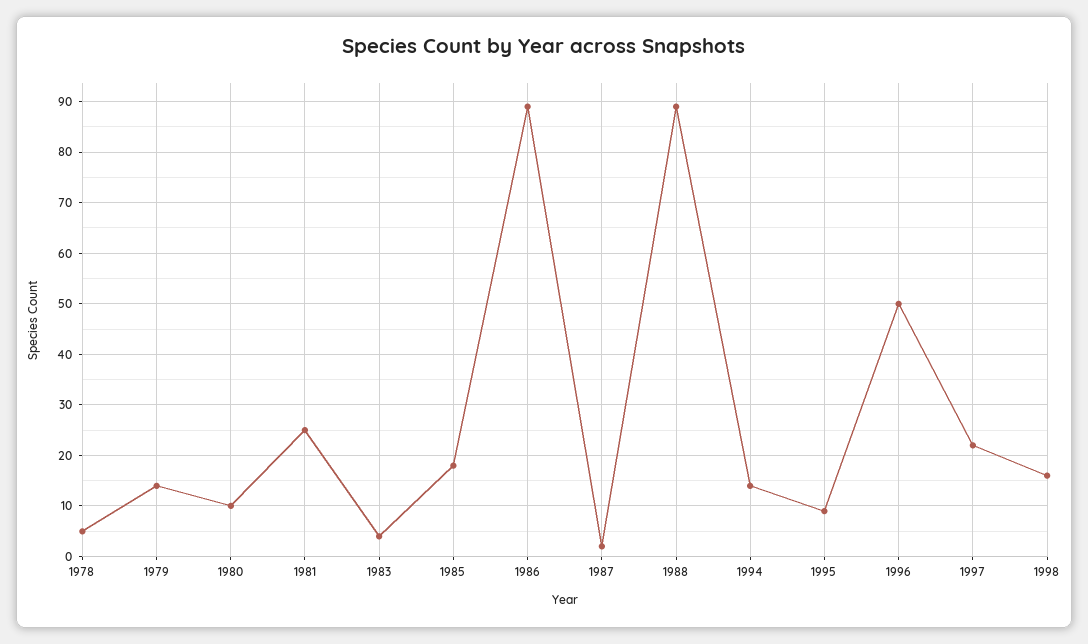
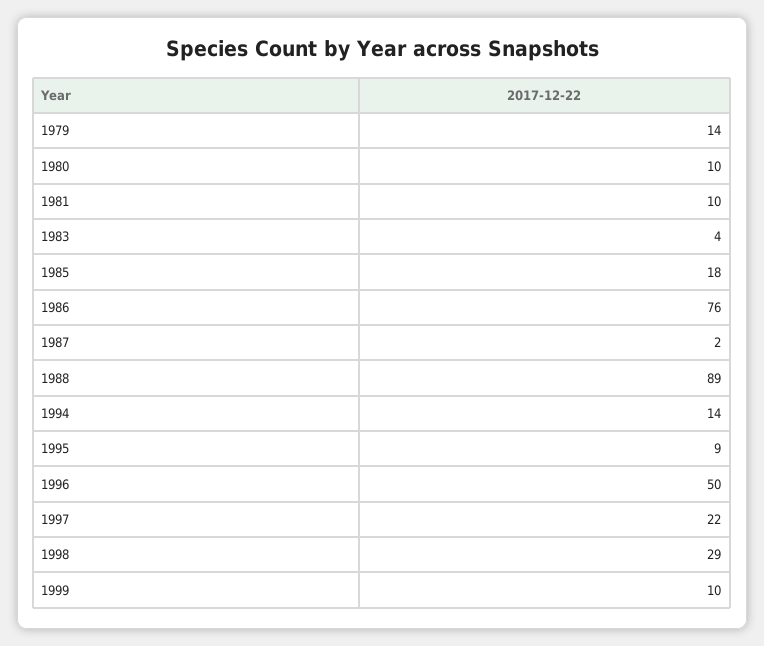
1978: 5 -> none
1981: 25 -> 10
1986: 90 -> 76
1998: 15 -> 29
1999: none -> 10

